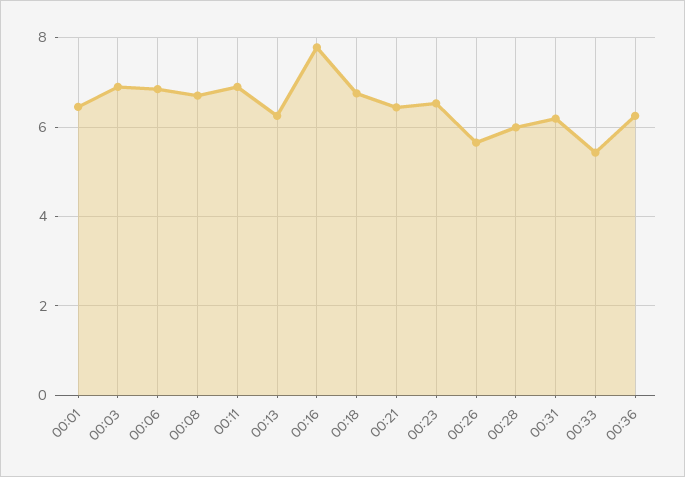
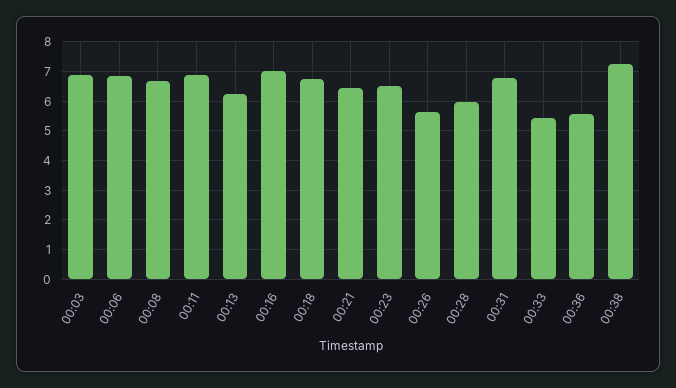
00:01: 6.4 -> none
00:16: 7.8 -> 7
00:31: 6.2 -> 6.75
00:36: 6.2 -> 5.5
00:38: none -> 7.25

